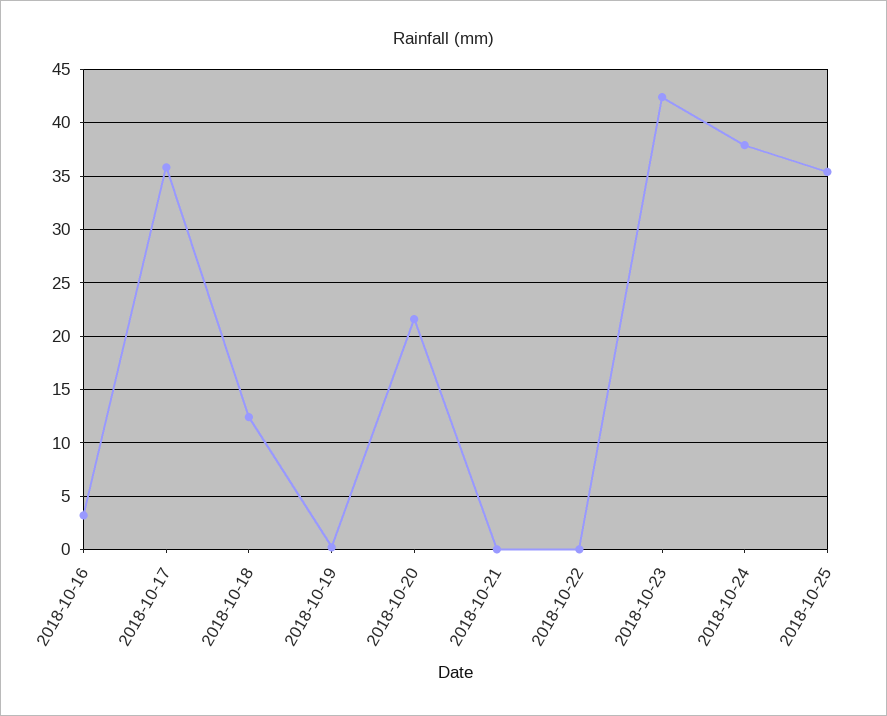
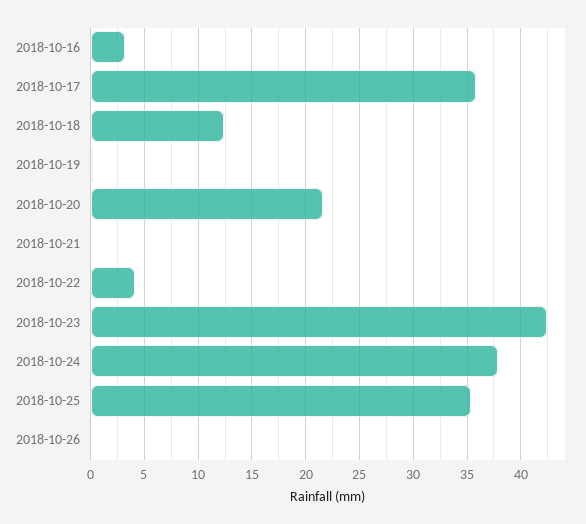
2018-10-22: 0 -> 4
2018-10-26: none -> 0

